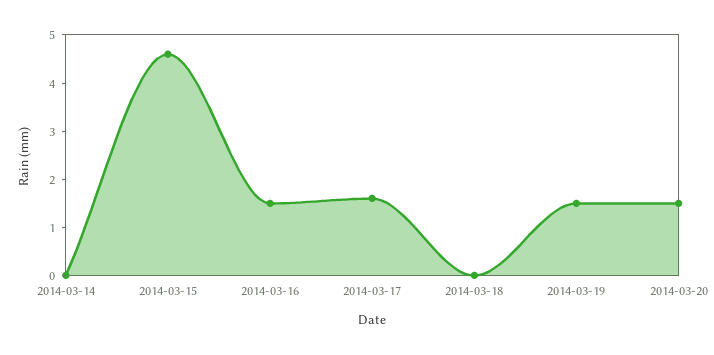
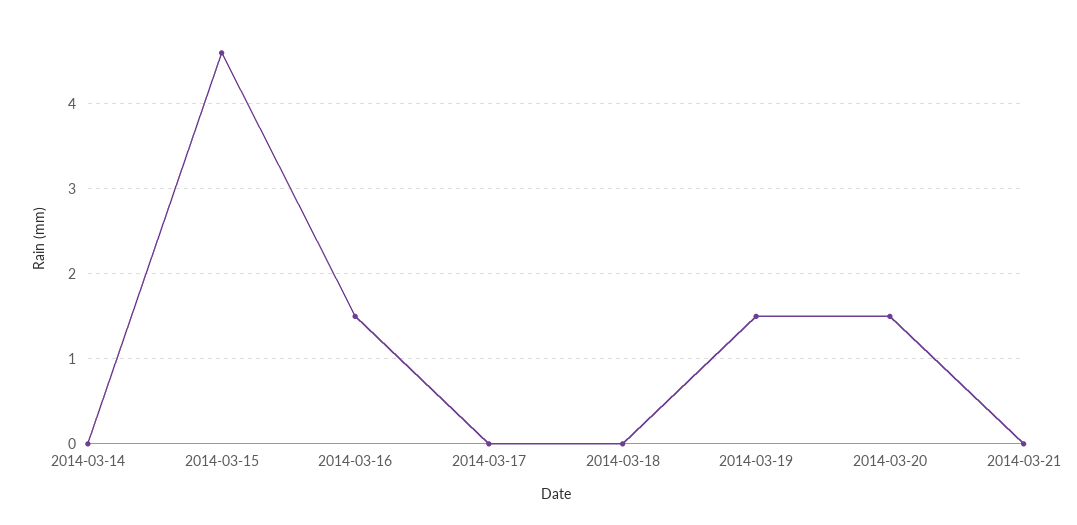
2014-03-17: 1.5 -> 0
2014-03-21: none -> 0

